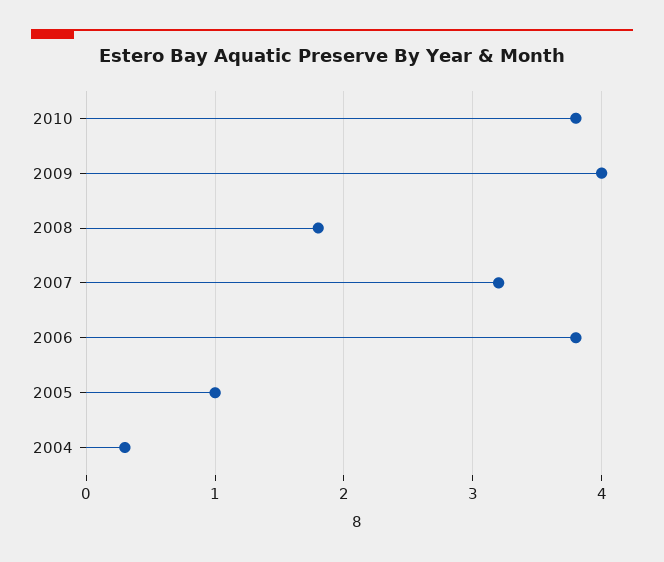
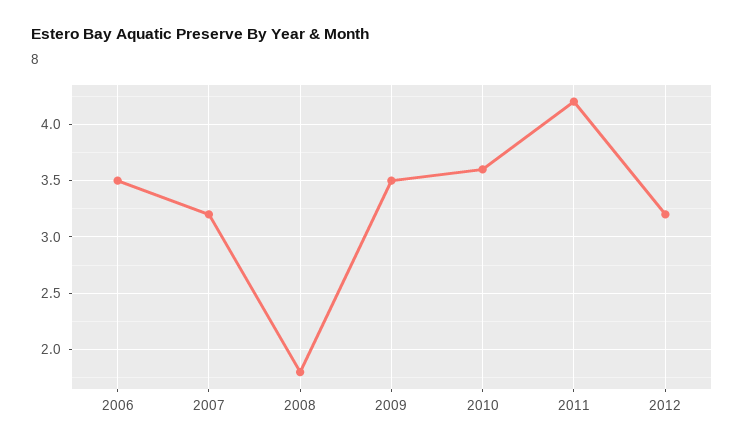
2010: 3.8 -> 3.6
2009: 4 -> 3.5
2006: 3.8 -> 3.5
2005: 1 -> none
2004: 0.3 -> none
2011: none -> 4.2
2012: none -> 3.2

